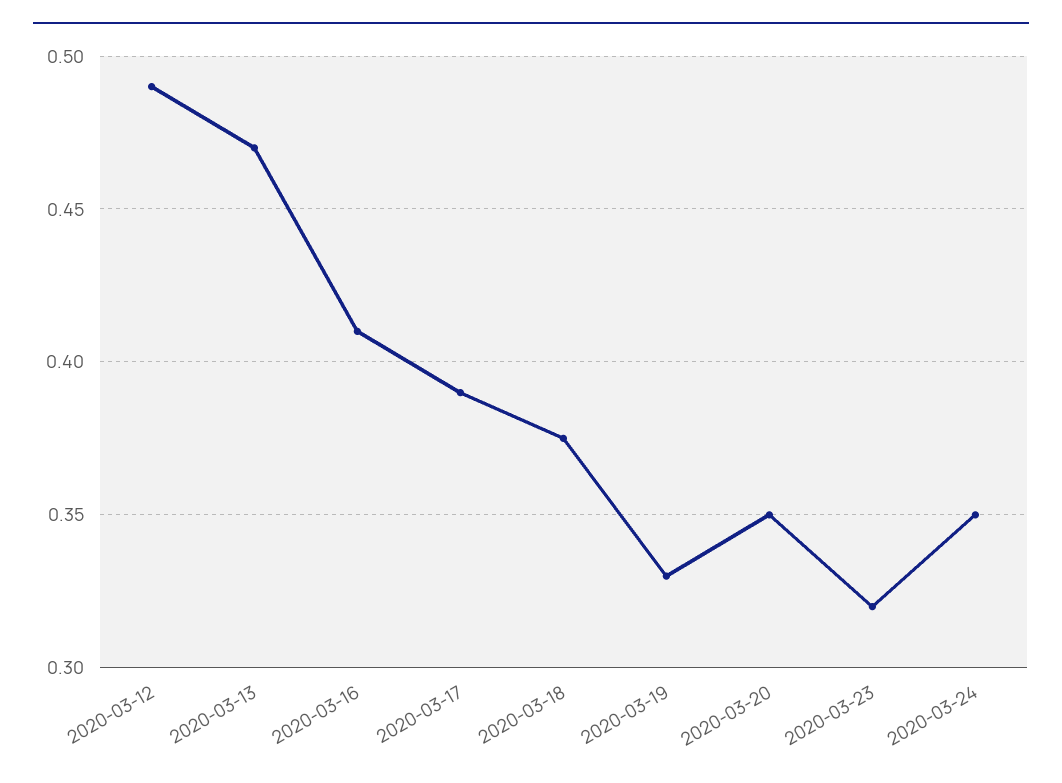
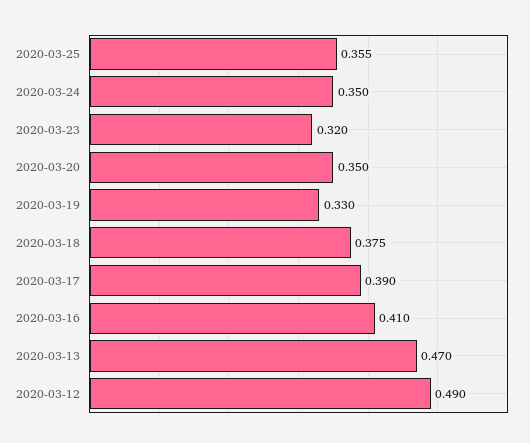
2020-03-25: none -> 0.355

